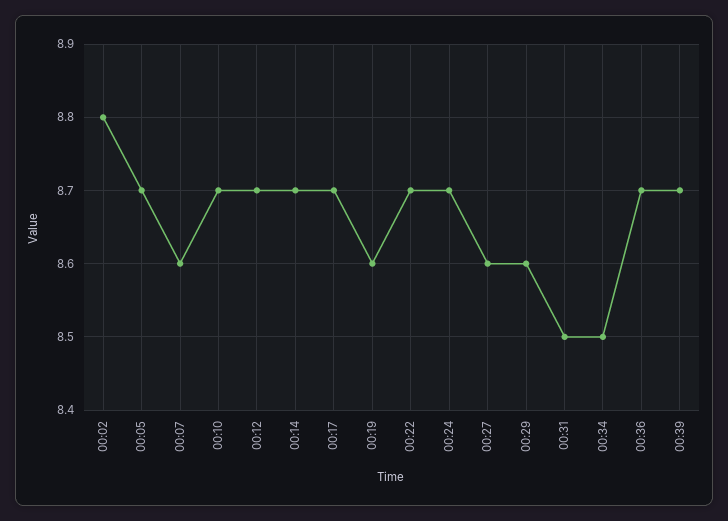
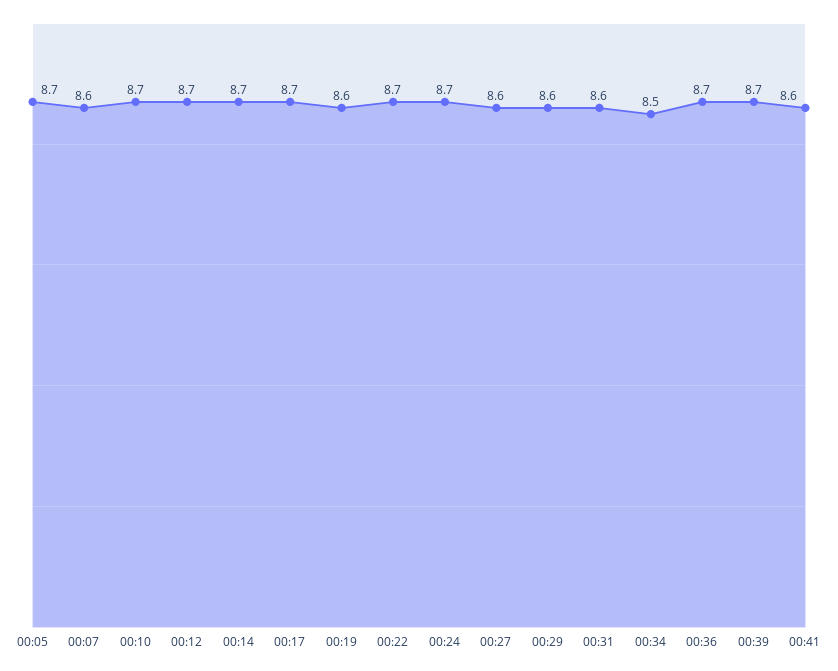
00:02: 8.8 -> none
00:31: 8.5 -> 8.6
00:41: none -> 8.6

